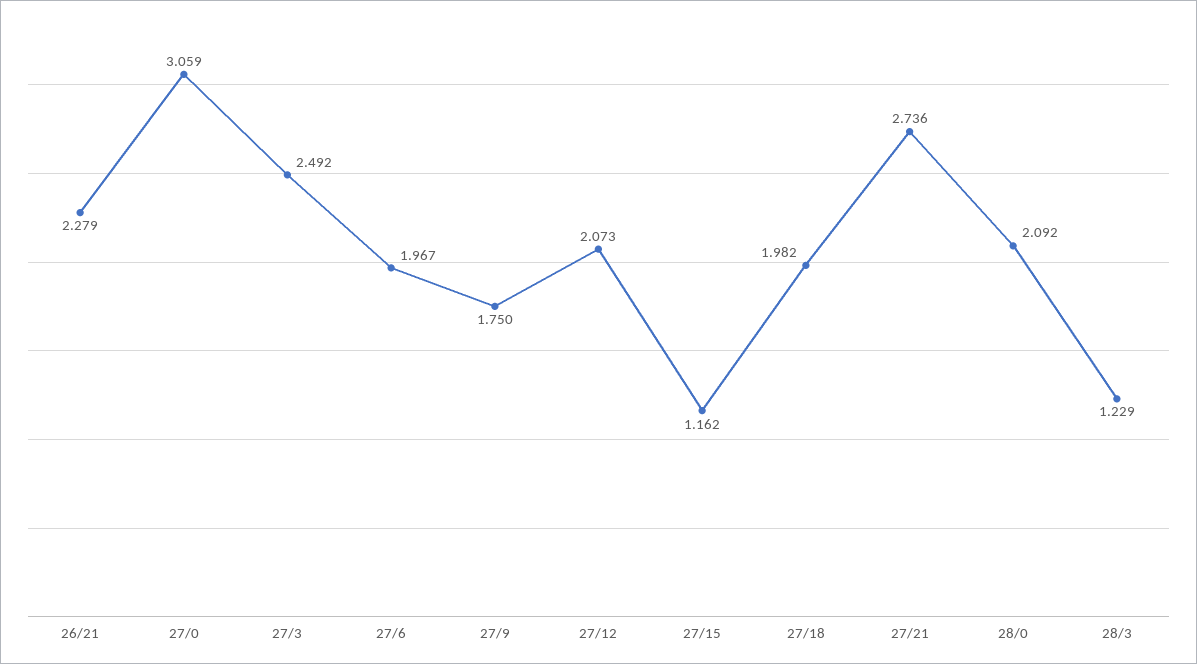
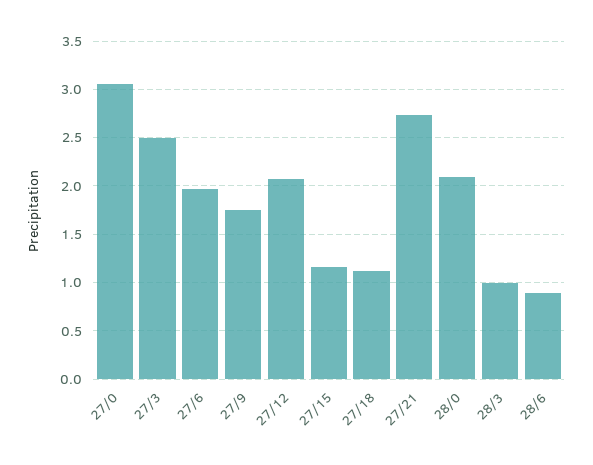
26/21: 2.279 -> none
27/18: 1.982 -> 1.1
28/3: 1.229 -> 1
28/6: none -> 0.9

